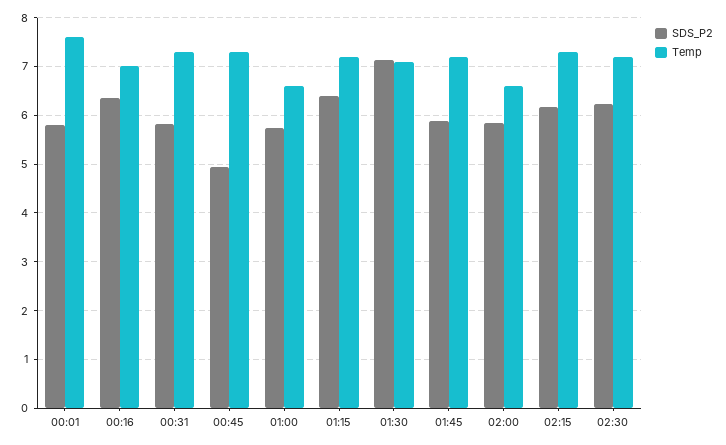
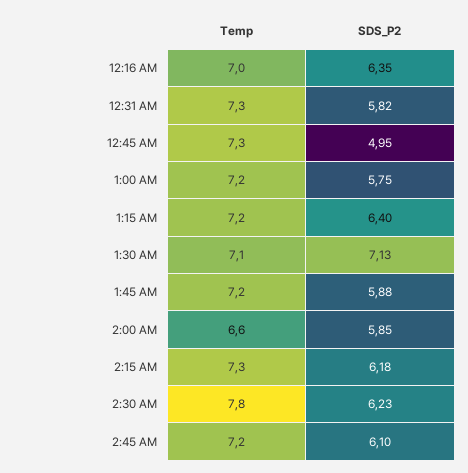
SDS_P2, 00:01: 5.8 -> none
Temp, 00:01: 7.6 -> none
Temp, 01:00: 6.6 -> 7.2
Temp, 02:30: 7.2 -> 7.8
Temp, 2:45 AM: none -> 7.2
SDS_P2, 2:45 AM: none -> 6.1

